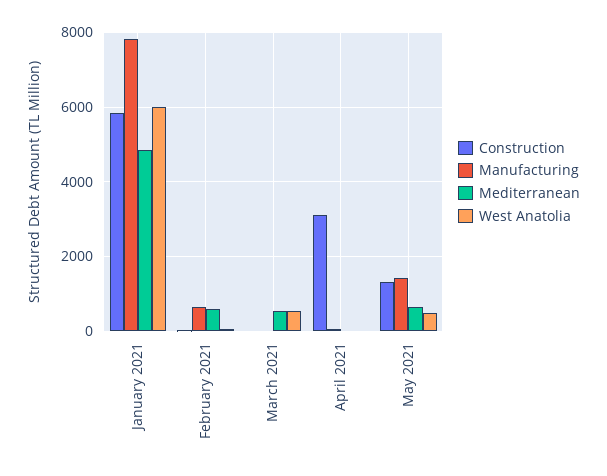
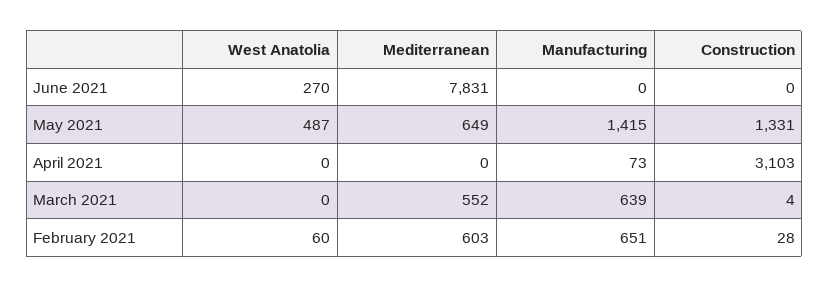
Construction, January 2021: 5800 -> none
Manufacturing, January 2021: 7800 -> none
Mediterranean, January 2021: 4800 -> none
West Anatolia, January 2021: 6000 -> none
Manufacturing, March 2021: 0 -> 639
West Anatolia, March 2021: 600 -> 0
West Anatolia, June 2021: none -> 270
Mediterranean, June 2021: none -> 7831
Manufacturing, June 2021: none -> 0
Construction, June 2021: none -> 0

